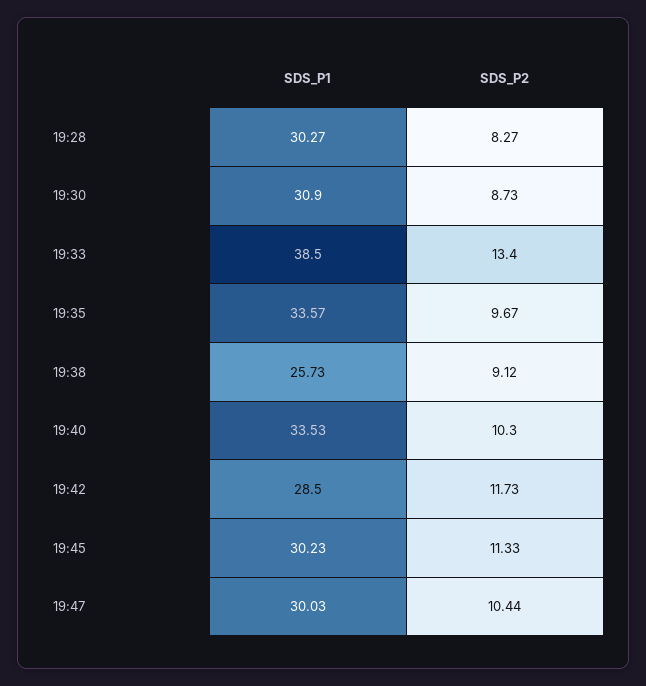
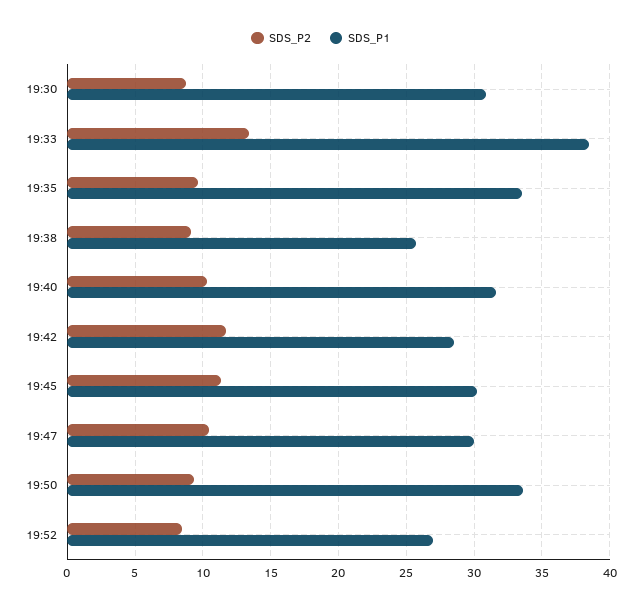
SDS_P1, 19:28: 30.27 -> none
SDS_P2, 19:28: 8.27 -> none
SDS_P1, 19:40: 33.53 -> 31.5
SDS_P2, 19:50: none -> 9.5
SDS_P1, 19:50: none -> 33.5
SDS_P2, 19:52: none -> 8.5
SDS_P1, 19:52: none -> 27

